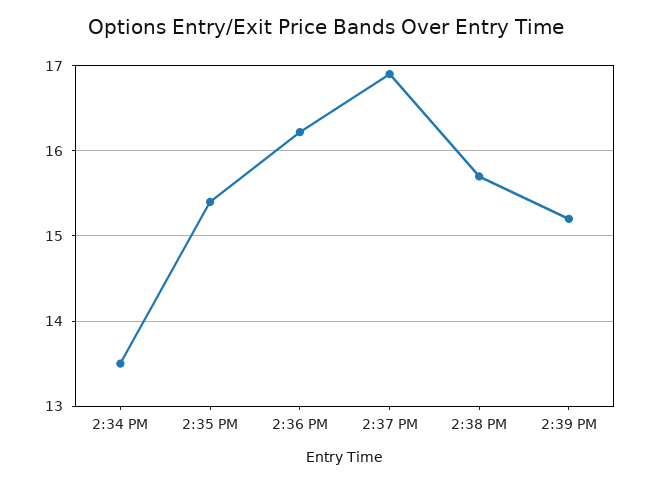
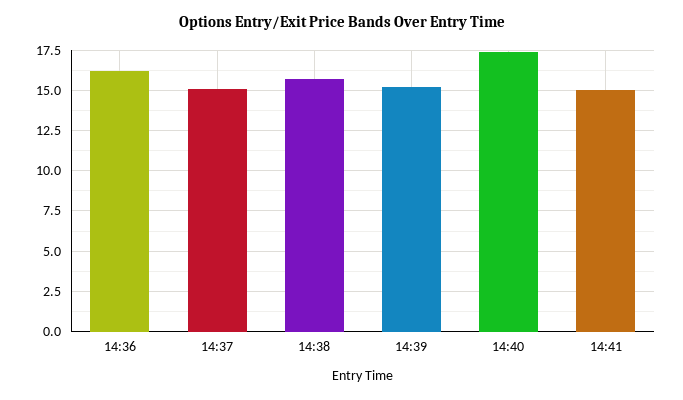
2:34 PM: 13.5 -> none
2:35 PM: 15.4 -> none
2:37 PM: 16.9 -> 15
14:40: none -> 17.5
14:41: none -> 15

